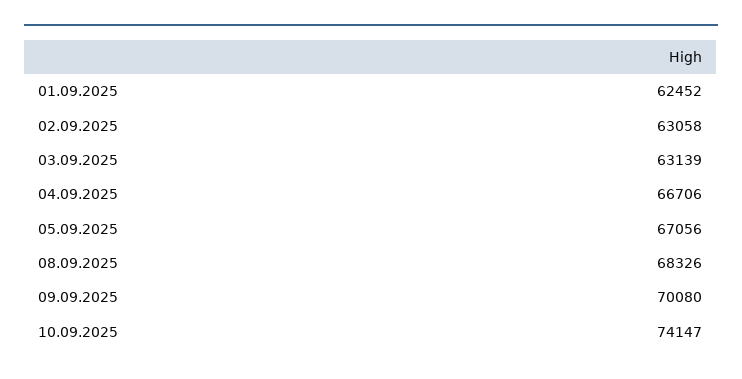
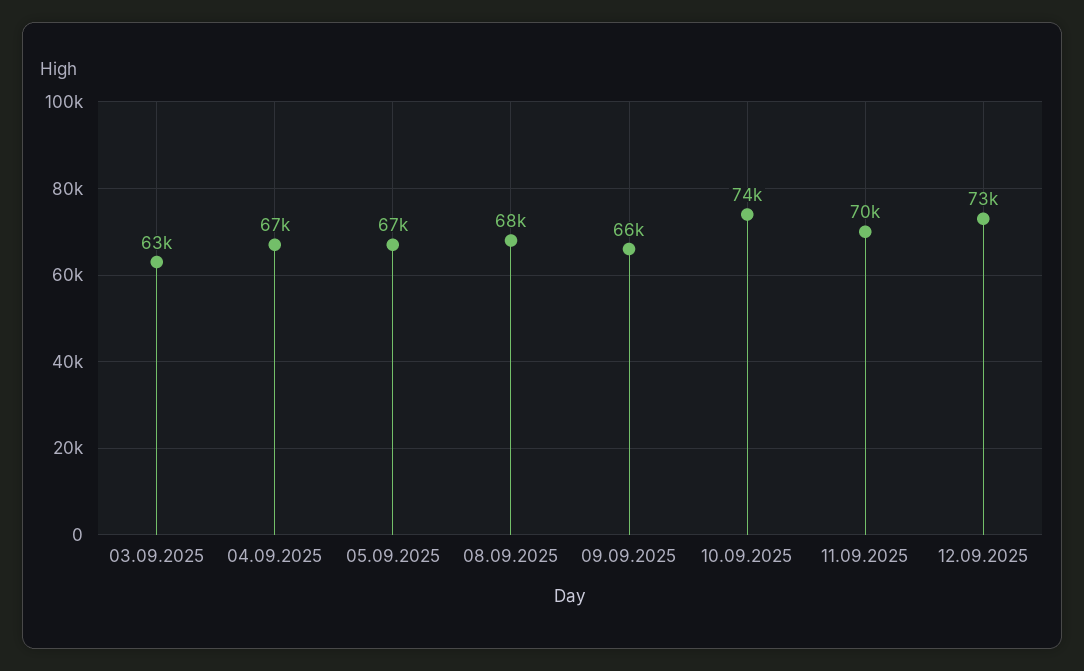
01.09.2025: 62452 -> none
02.09.2025: 63058 -> none
09.09.2025: 70080 -> 66000
11.09.2025: none -> 70000
12.09.2025: none -> 73000

